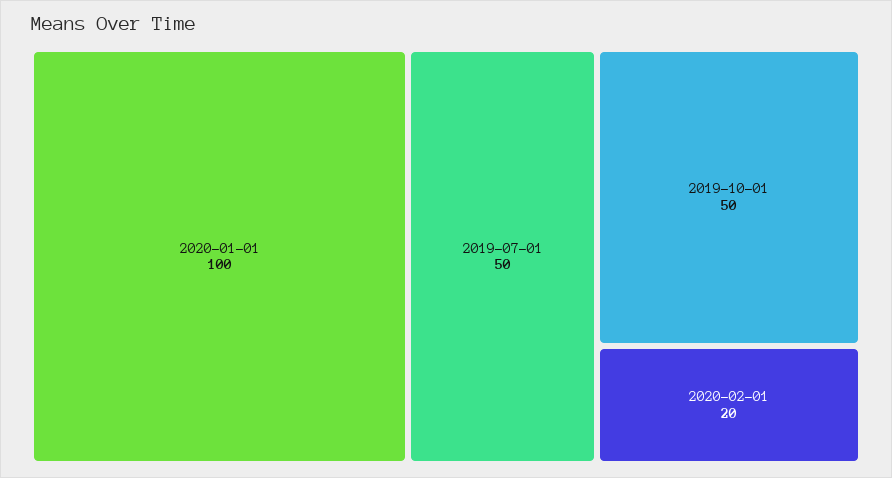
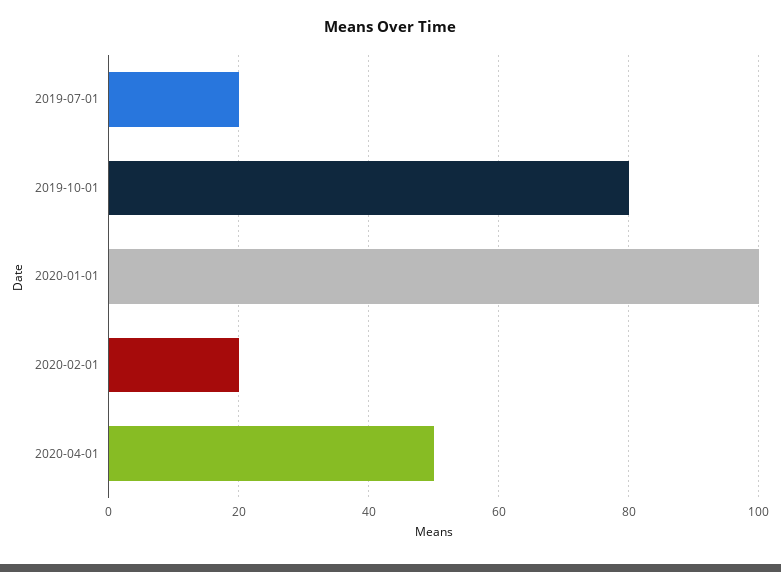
2019-07-01: 50 -> 20
2019-10-01: 50 -> 80
2020-04-01: none -> 50

